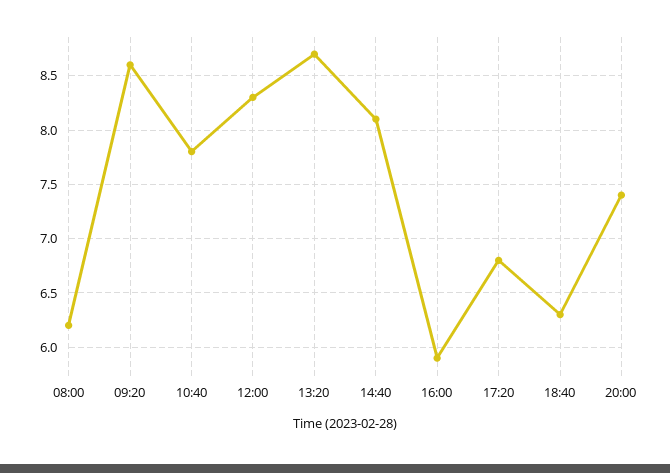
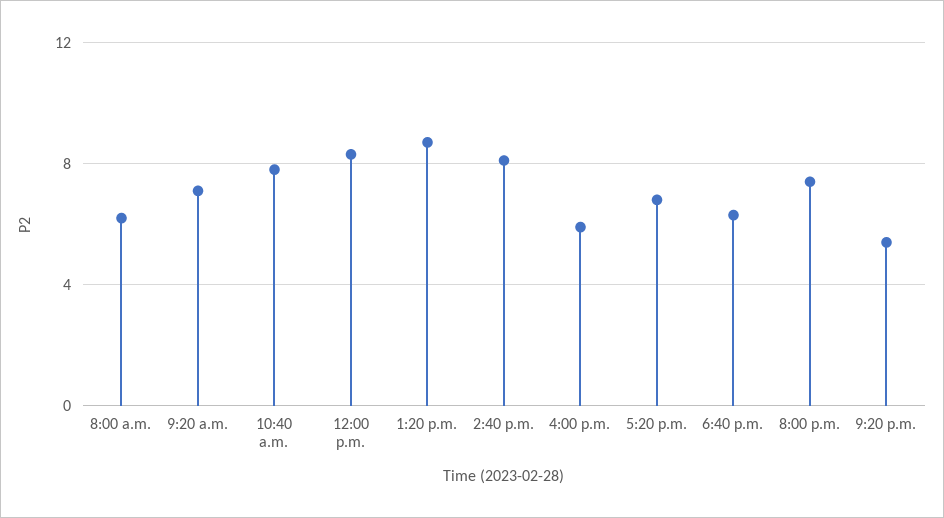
09:20: 8.6 -> 7
9:20 p.m.: none -> 5.5

